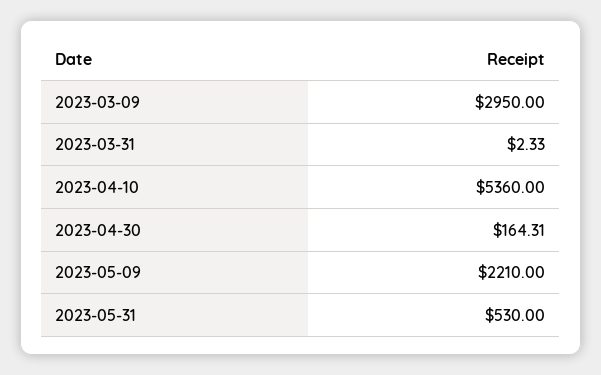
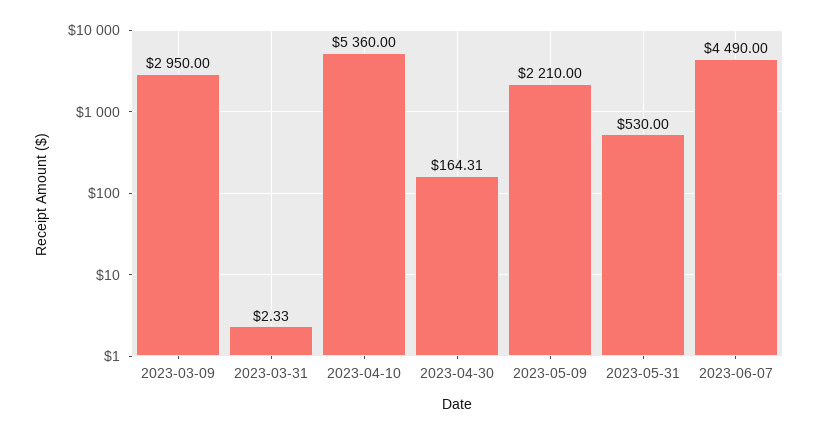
2023-06-07: none -> 4490

